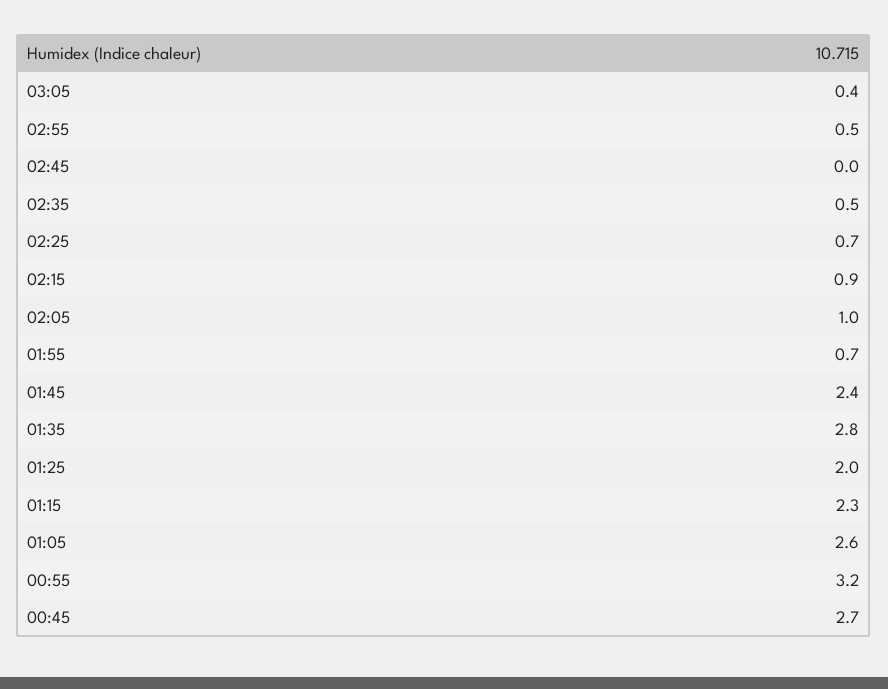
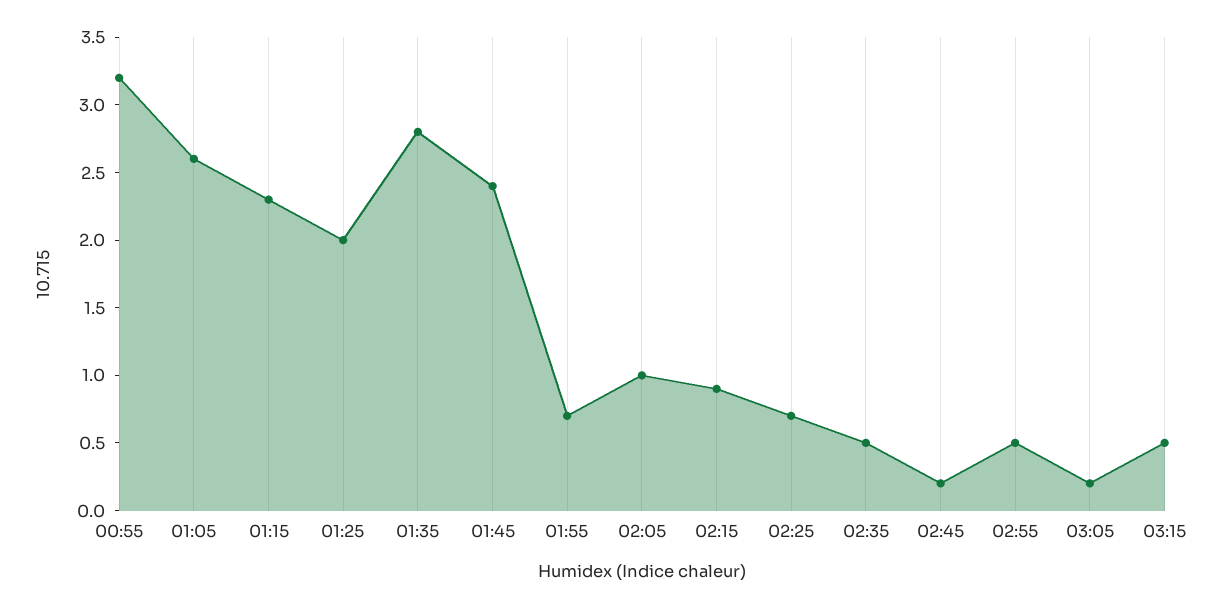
03:05: 0.4 -> 0.2
02:45: 0 -> 0.2
00:45: 2.7 -> none
03:15: none -> 0.5

